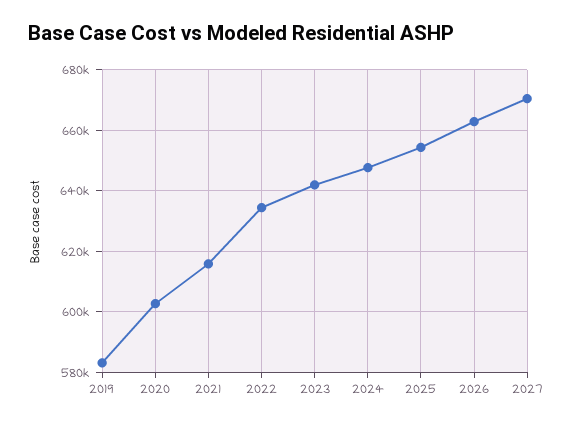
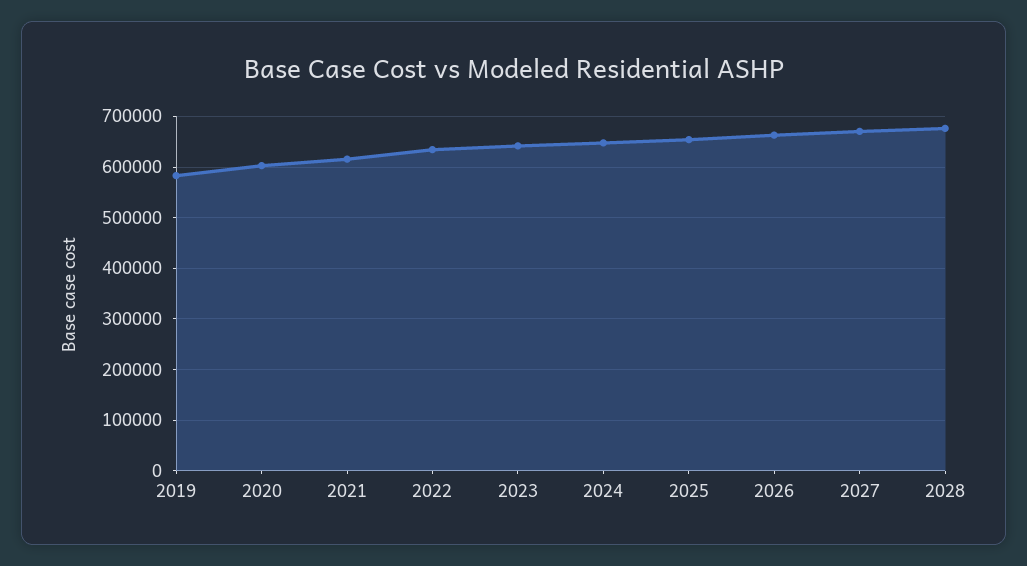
2028: none -> 680000

